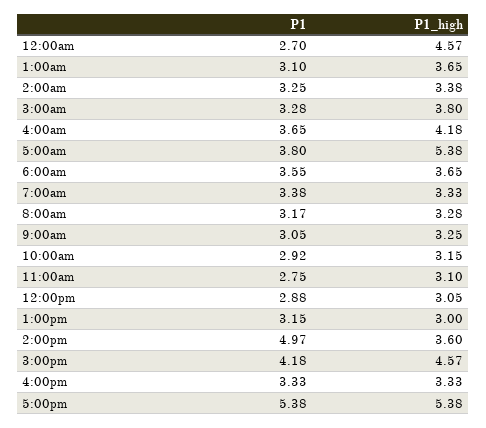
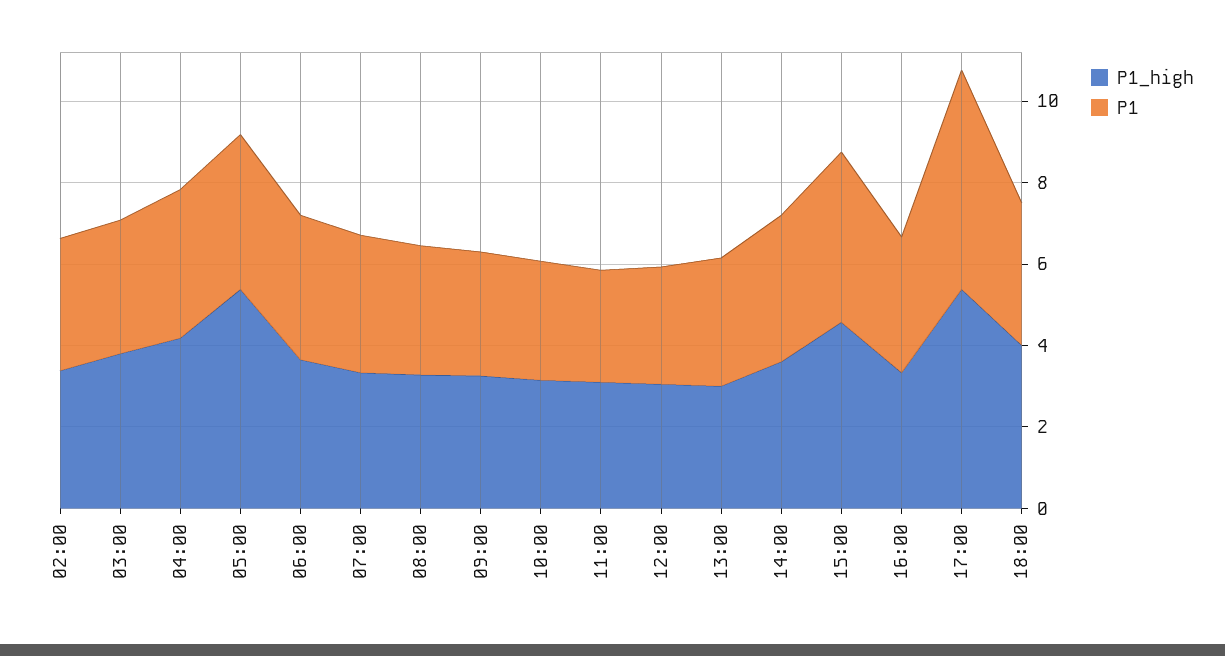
P1, 12:00am: 2.7 -> none
P1_high, 12:00am: 4.57 -> none
P1, 1:00am: 3.1 -> none
P1_high, 1:00am: 3.65 -> none
P1, 2:00pm: 4.97 -> 3.5
P1_high, 18:00: none -> 4
P1, 18:00: none -> 3.5

